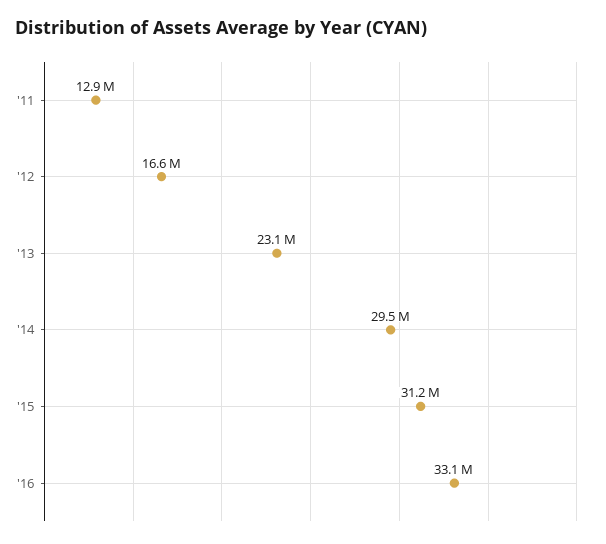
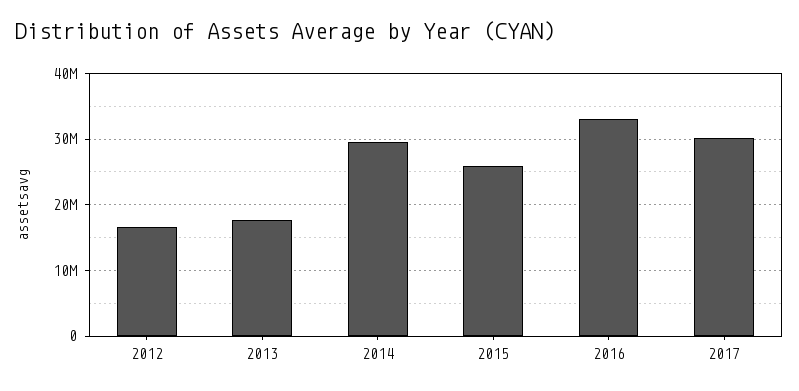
'11: 12900000 -> none
'13: 23100000 -> 18000000
'15: 31200000 -> 26000000
2017: none -> 30000000

